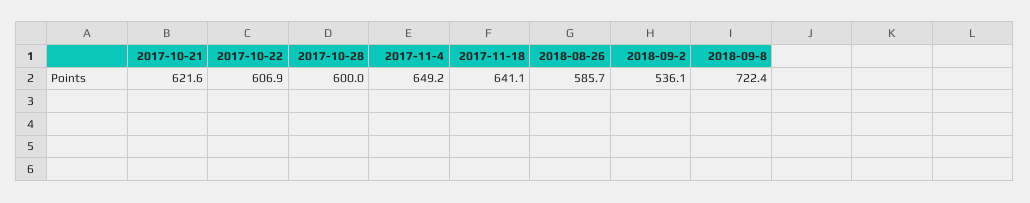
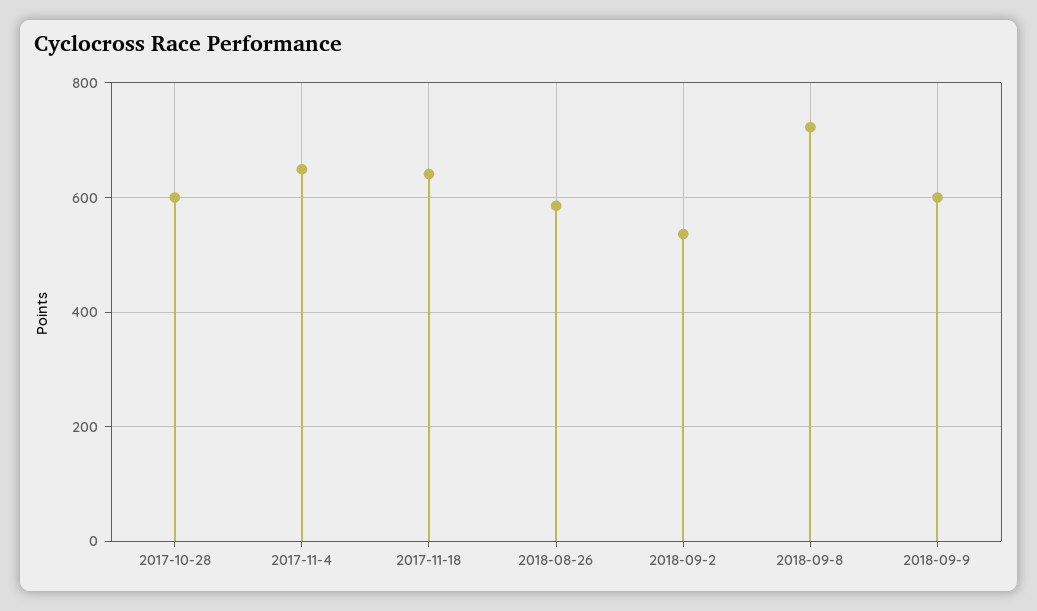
2017-10-21: 621.6 -> none
2017-10-22: 606.9 -> none
2018-09-9: none -> 600

